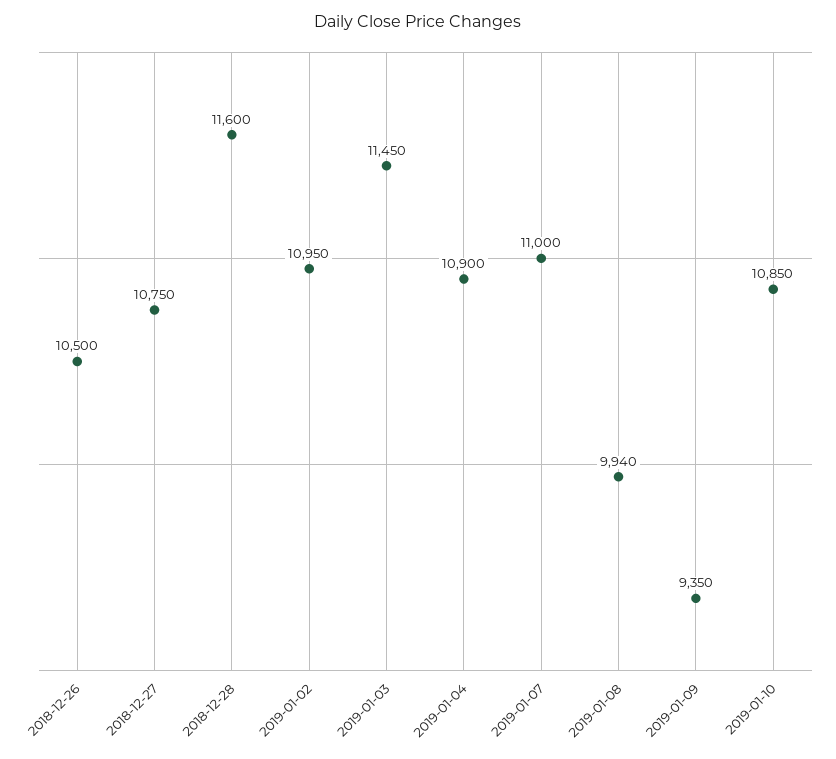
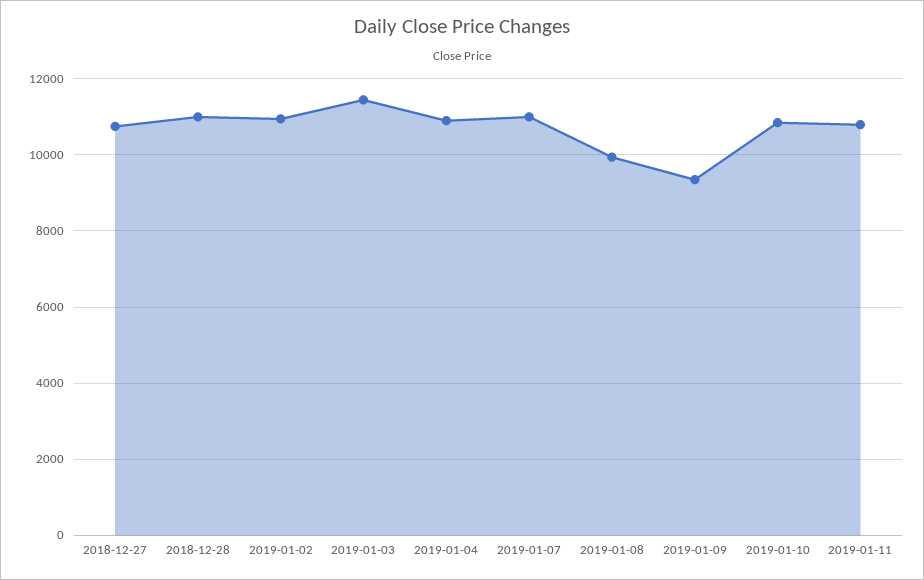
2018-12-26: 10500 -> none
2018-12-28: 11600 -> 11000
2019-01-11: none -> 10800

